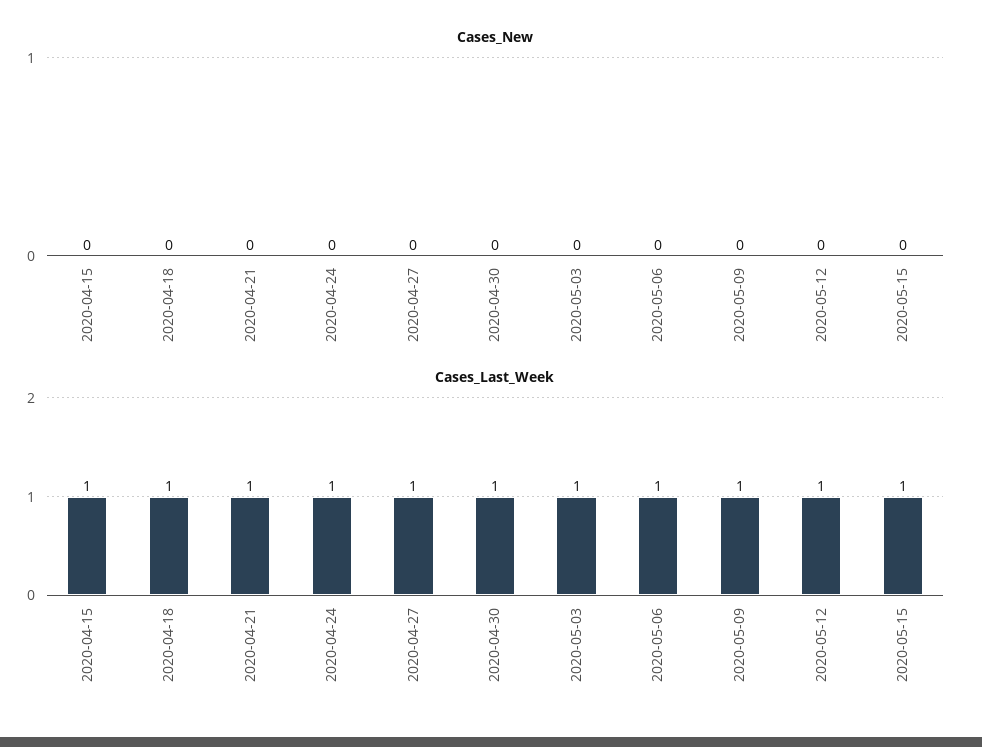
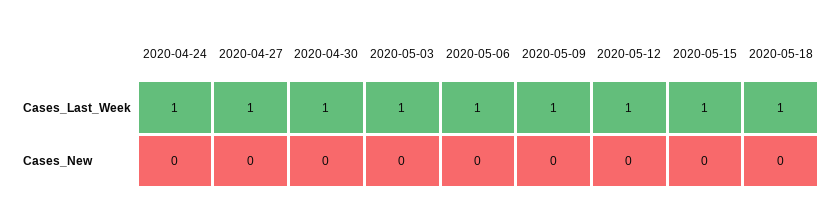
Cases_New, 2020-04-15: 0 -> none
Cases_New, 2020-04-18: 0 -> none
Cases_New, 2020-04-21: 0 -> none
Cases_Last_Week, 2020-04-15: 1 -> none
Cases_Last_Week, 2020-04-18: 1 -> none
Cases_Last_Week, 2020-04-21: 1 -> none
Cases_Last_Week, 2020-05-18: none -> 1
Cases_New, 2020-05-18: none -> 0

